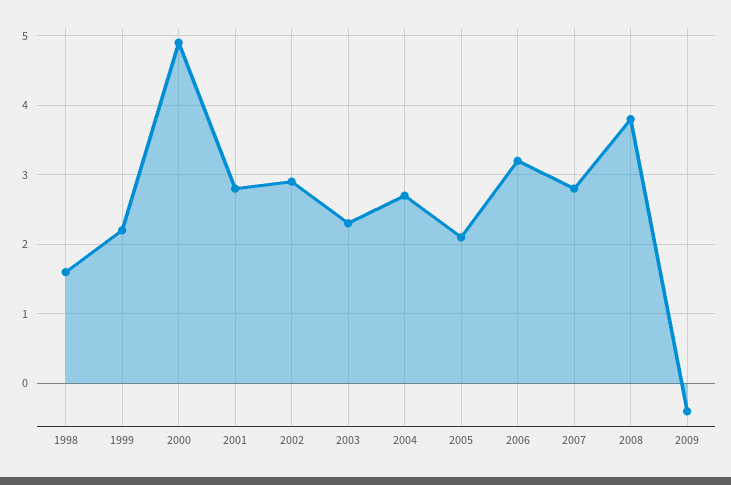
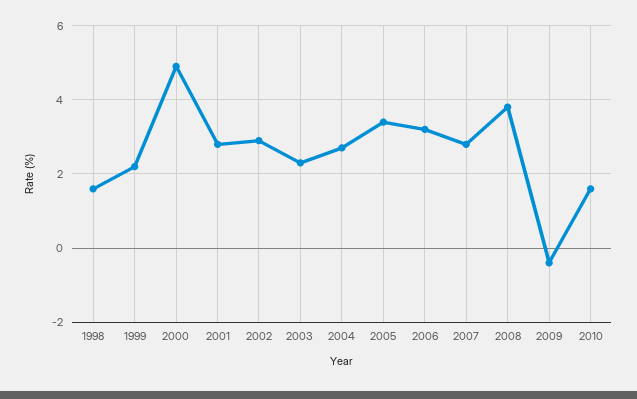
2005: 2.1 -> 3.5
2010: none -> 1.5

